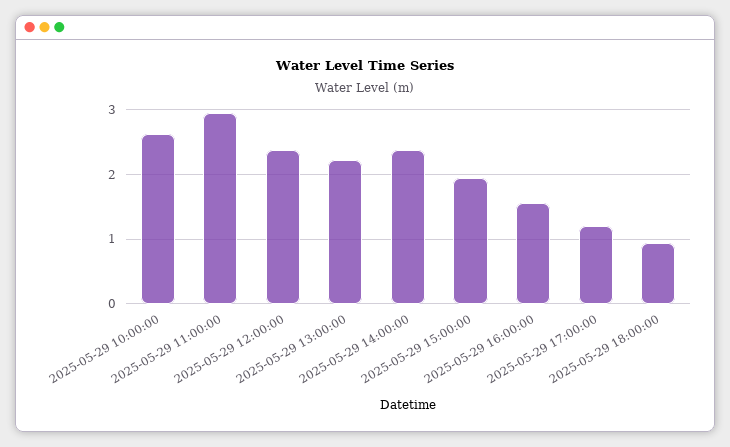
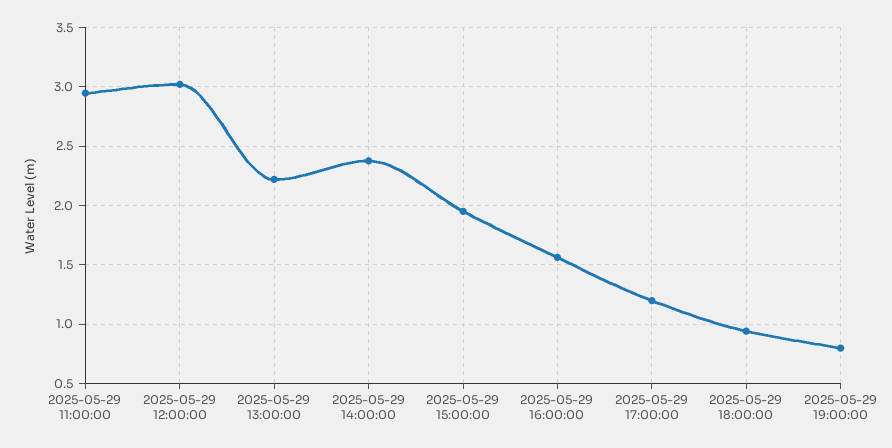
2025-05-29 10:00:00: 2.6 -> none
2025-05-29 12:00:00: 2.4 -> 3
2025-05-29 19:00:00: none -> 0.8

